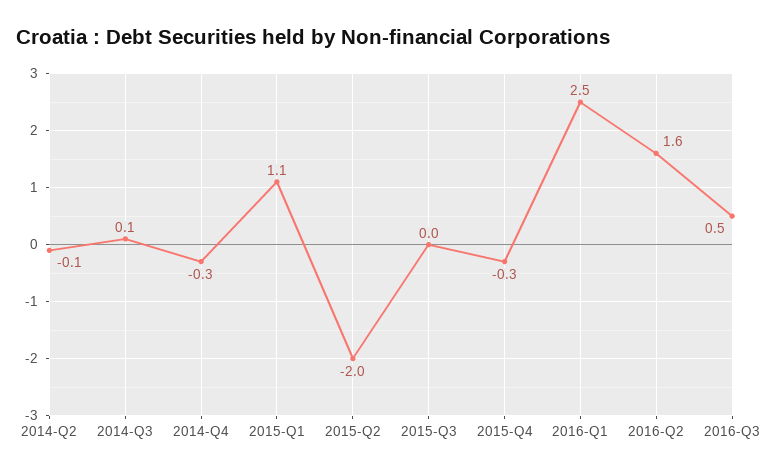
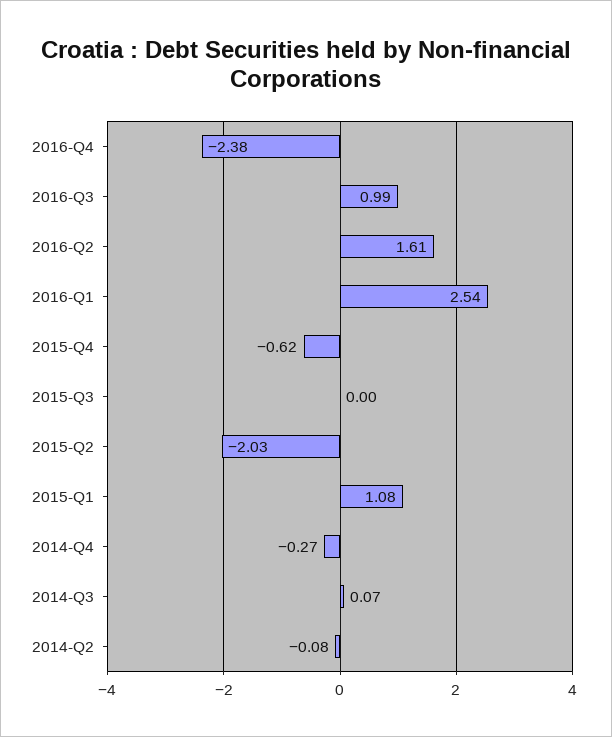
2015-Q4: -0.3 -> -0.62
2016-Q3: 0.5 -> 0.99
2016-Q4: none -> -2.38

